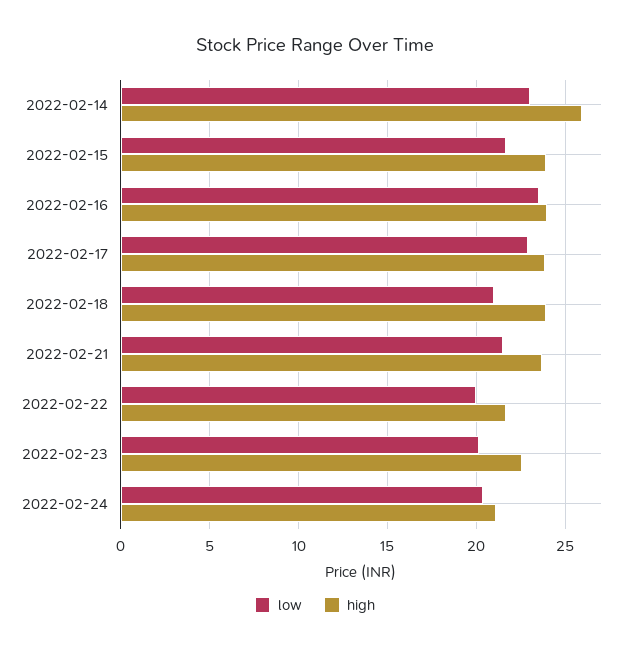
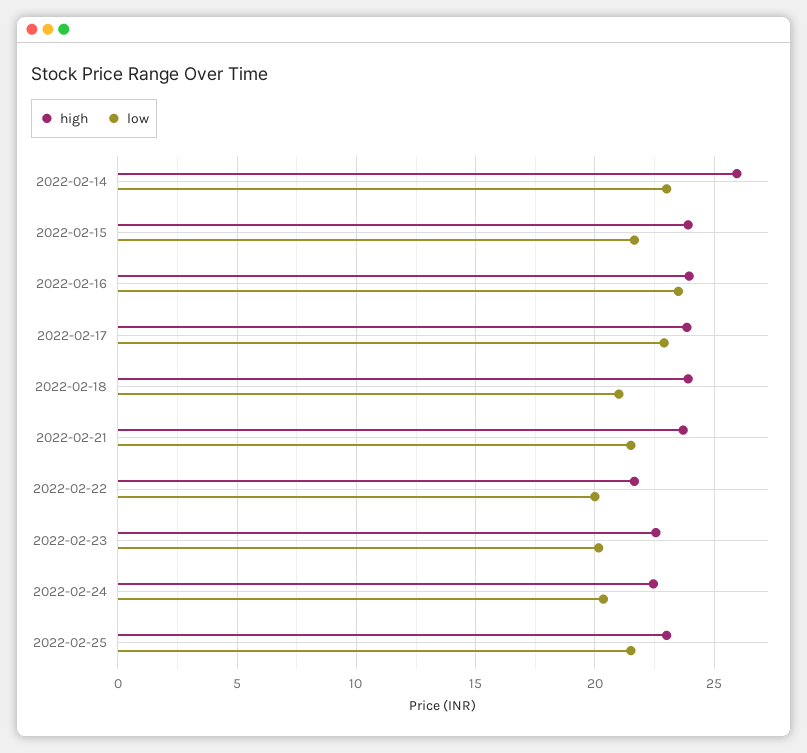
high, 2022-02-24: 21 -> 22.5
high, 2022-02-25: none -> 23
low, 2022-02-25: none -> 21.5

